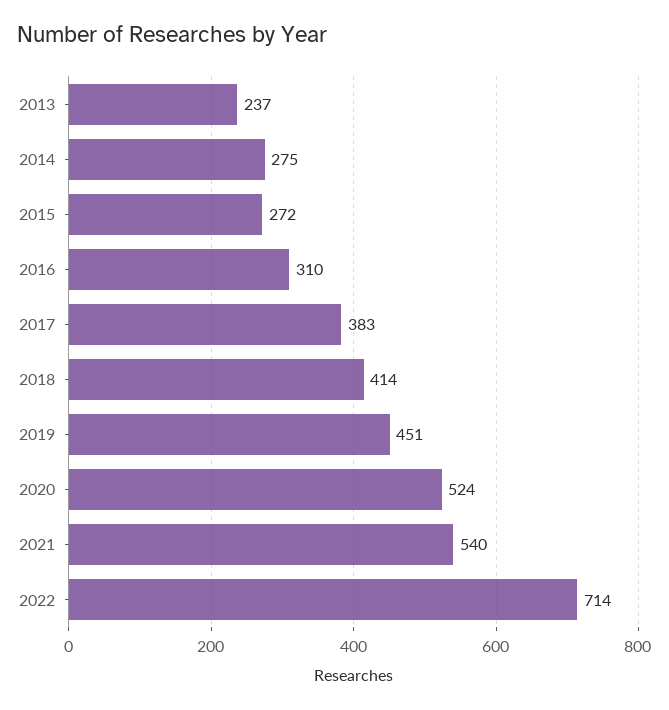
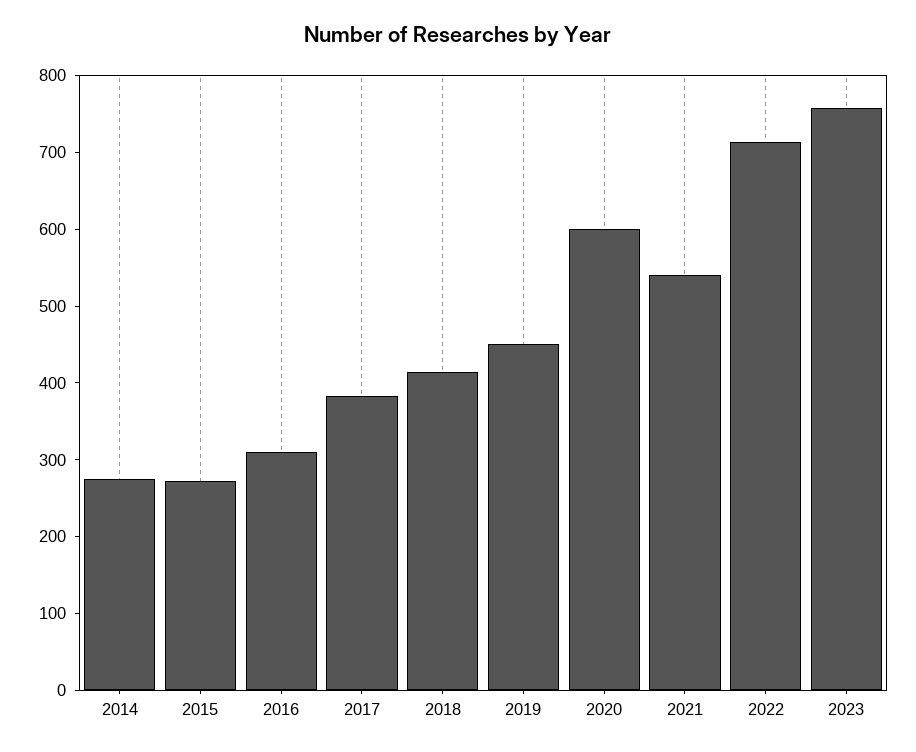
2013: 237 -> none
2020: 524 -> 600
2023: none -> 760

